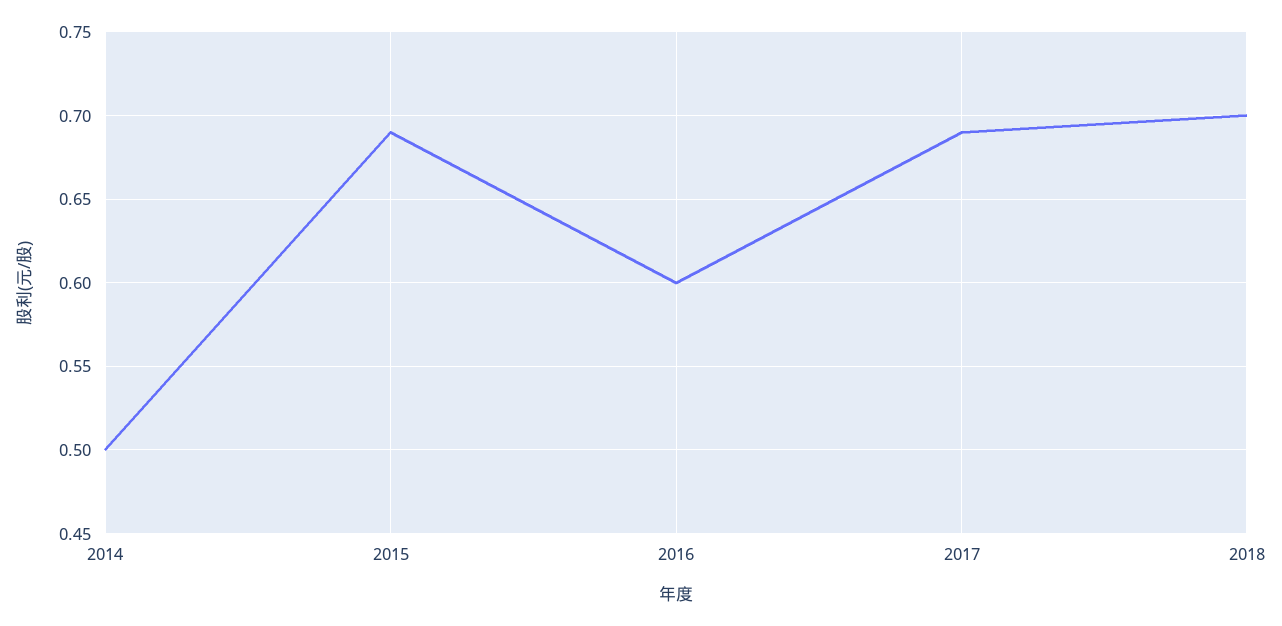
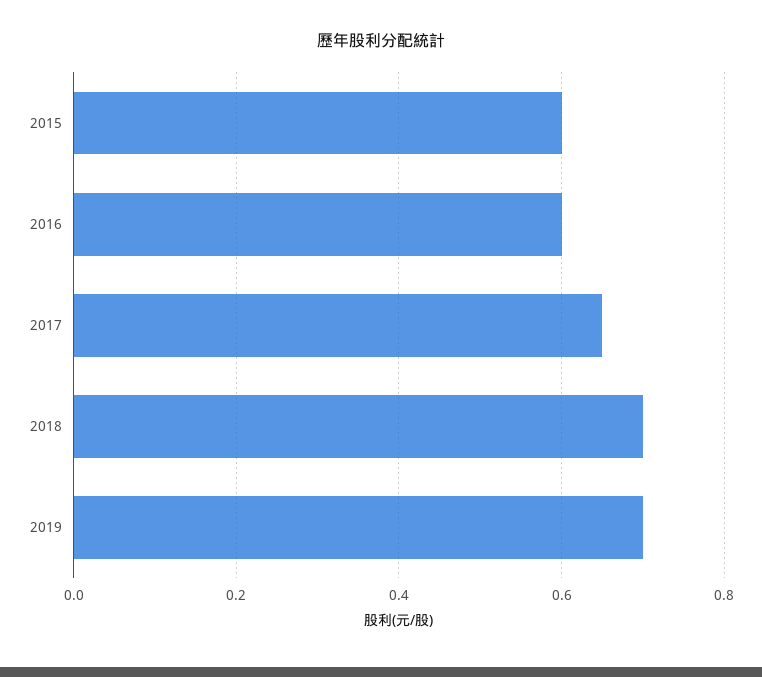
2014: 0.5 -> none
2015: 0.69 -> 0.6
2017: 0.69 -> 0.65
2019: none -> 0.7

